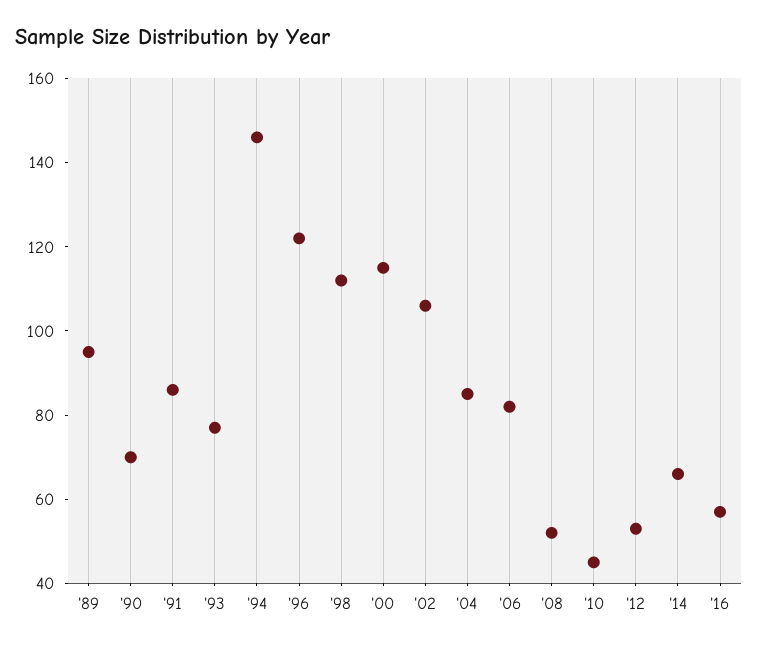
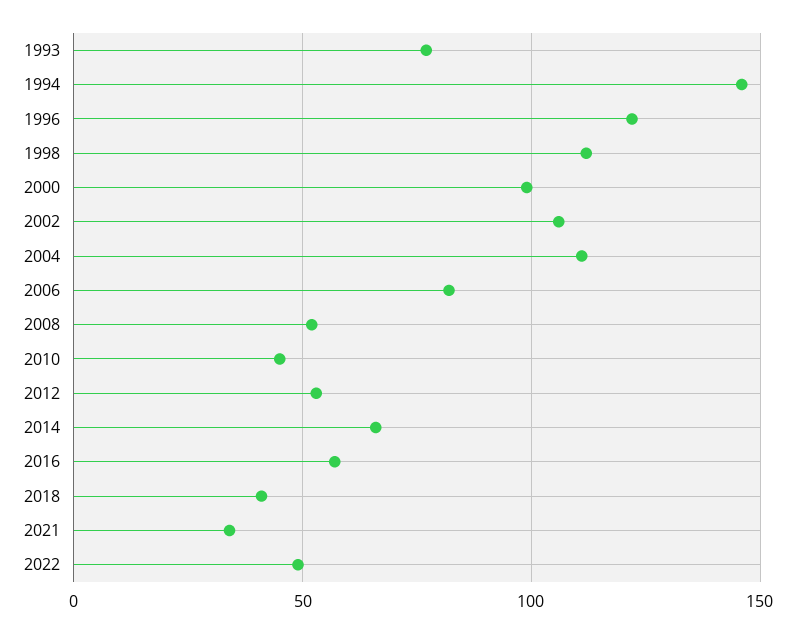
'89: 95 -> none
'90: 70 -> none
'91: 85 -> none
'00: 115 -> 100
'04: 85 -> 110
2018: none -> 40
2021: none -> 35
2022: none -> 50

